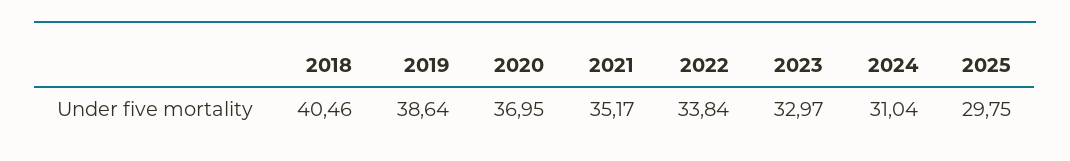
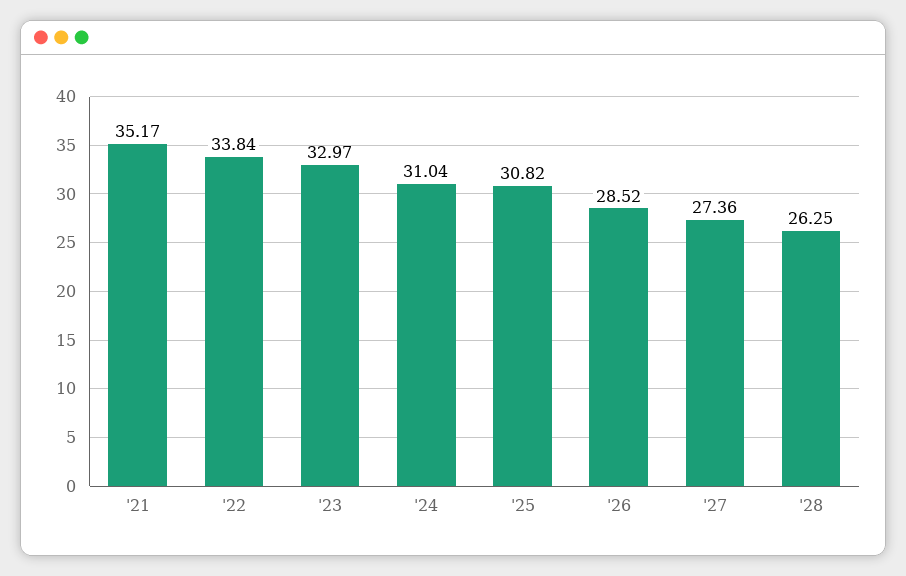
2018: 40.46 -> none
2019: 38.64 -> none
2020: 36.95 -> none
2025: 29.75 -> 30.82
'26: none -> 28.52
'27: none -> 27.36
'28: none -> 26.25

